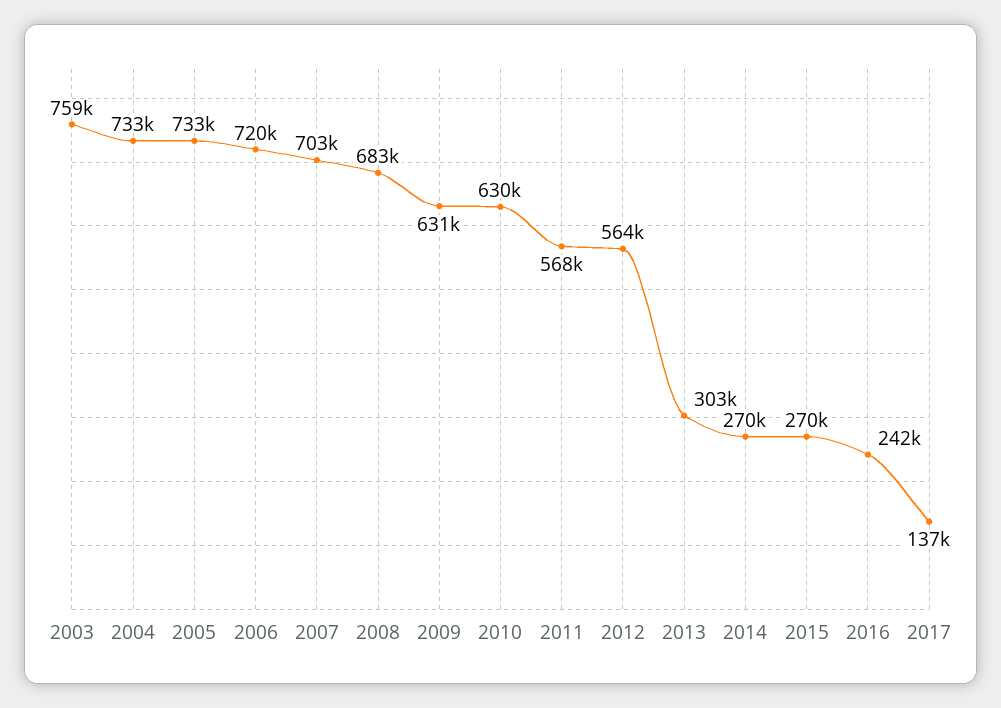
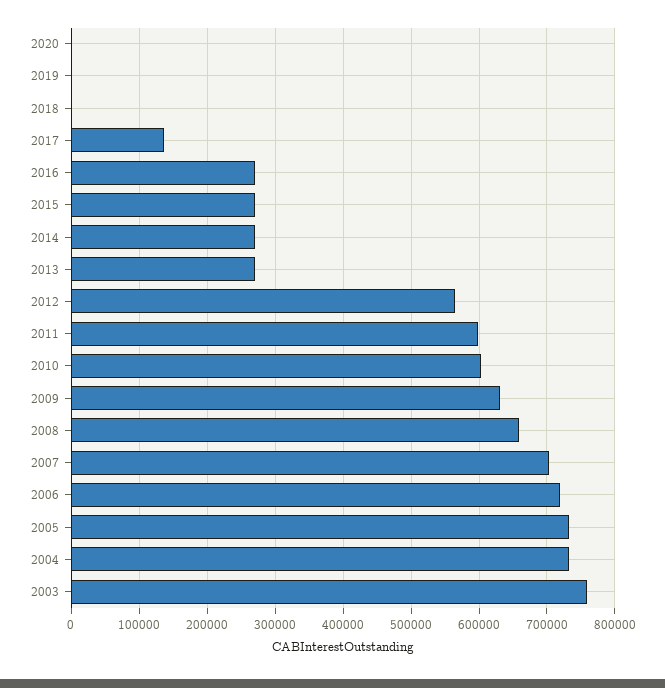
2008: 683000 -> 660000
2010: 630000 -> 600000
2011: 568000 -> 600000
2013: 303000 -> 270000
2016: 242000 -> 270000
2020: none -> 0
2019: none -> 0
2018: none -> 0

